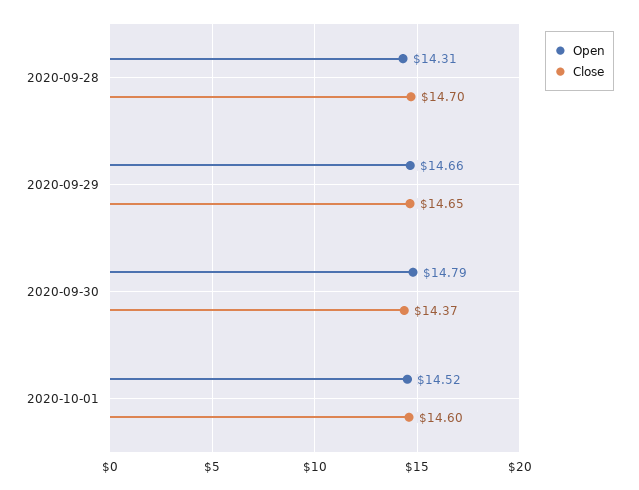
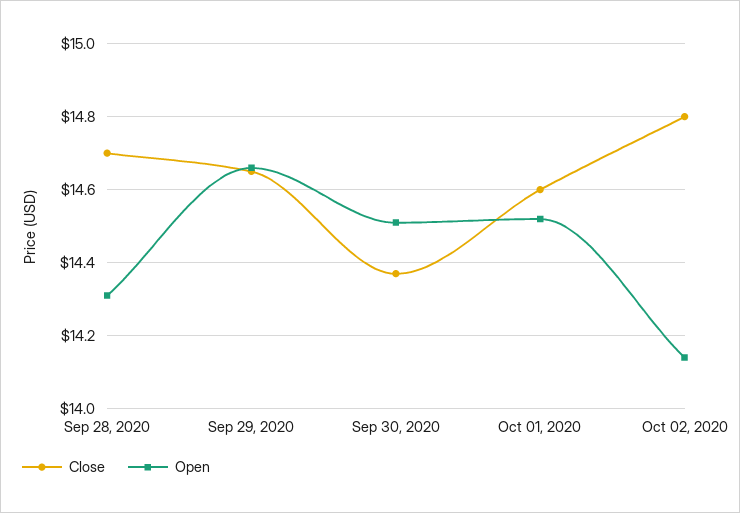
Open, 2020-09-30: 14.79 -> 14.5
Close, Oct 02, 2020: none -> 14.8
Open, Oct 02, 2020: none -> 14.15

